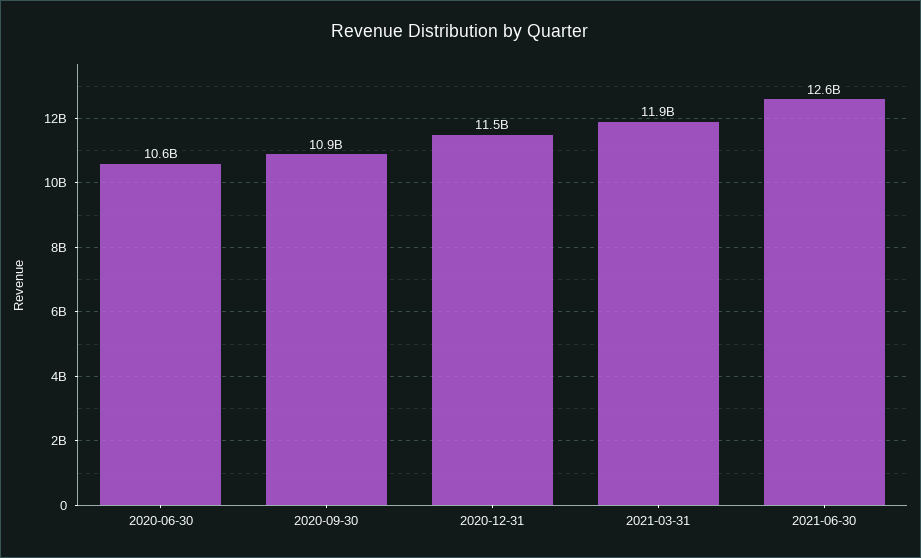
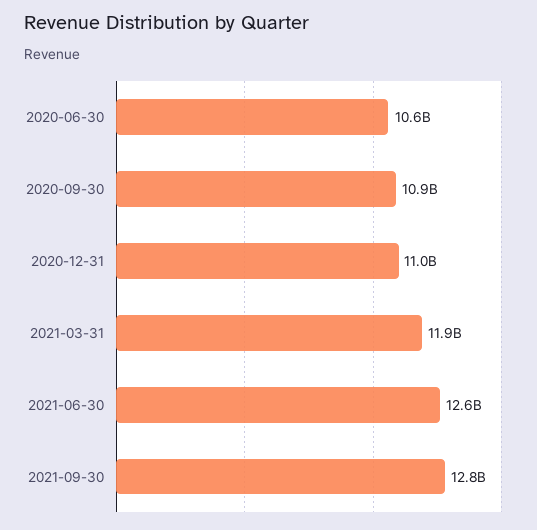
2020-12-31: 11500000000 -> 11000000000
2021-09-30: none -> 12800000000

